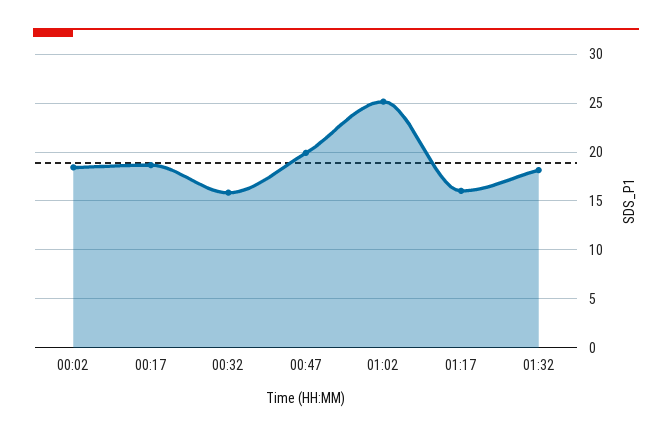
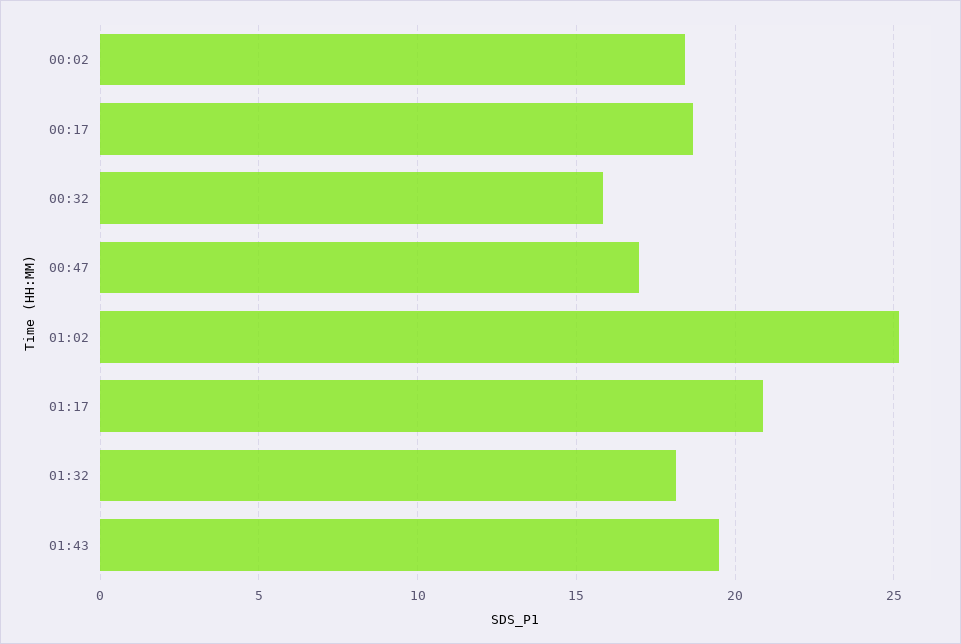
00:47: 20 -> 17
01:17: 16 -> 21
01:43: none -> 19.5

